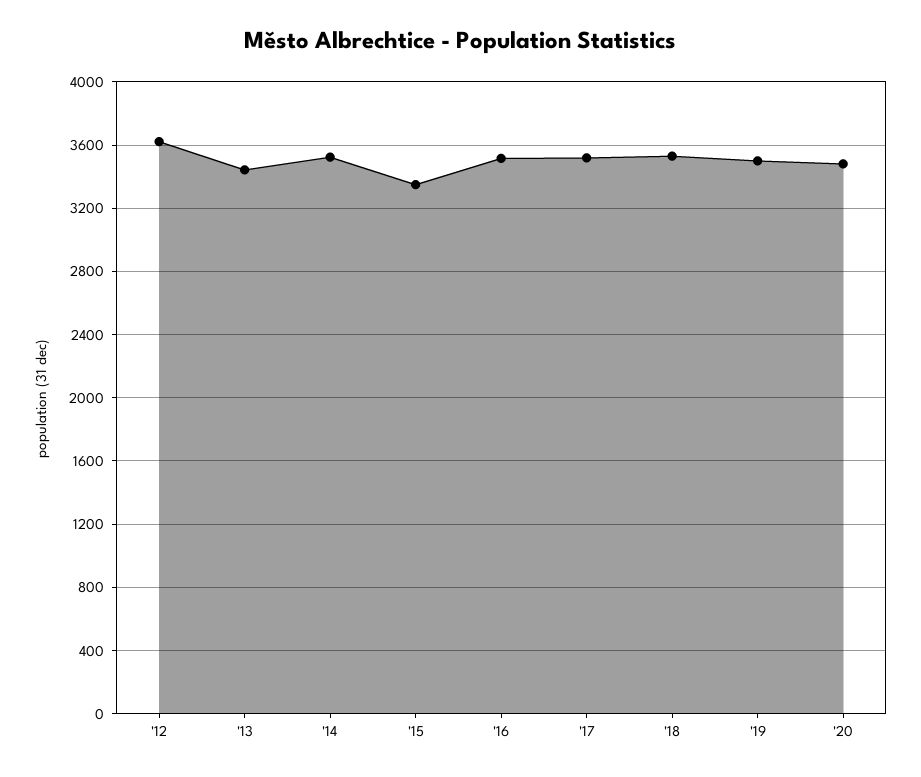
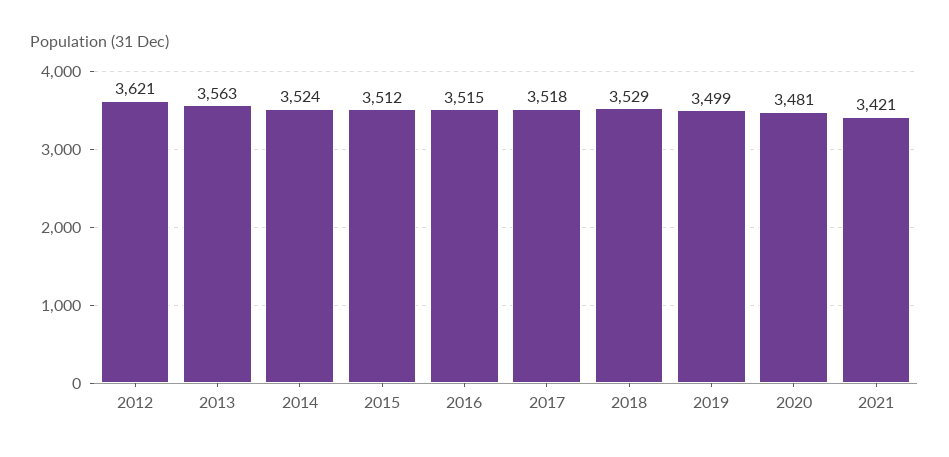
'13: 3450 -> 3563
'15: 3350 -> 3512
2021: none -> 3421

